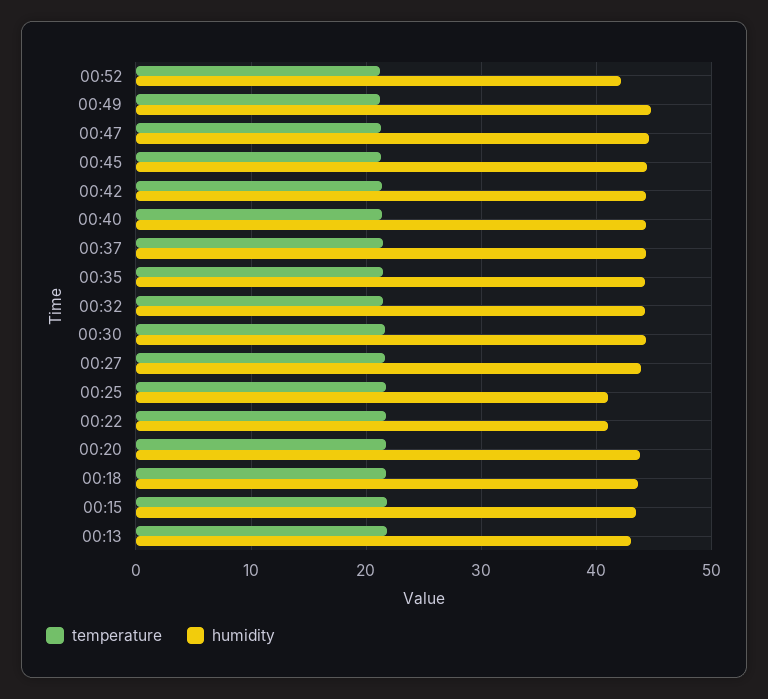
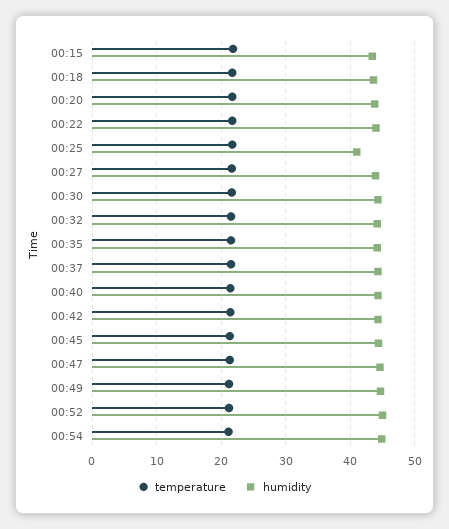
humidity, 00:52: 42 -> 45
humidity, 00:22: 41 -> 44
temperature, 00:13: 22 -> none
humidity, 00:13: 43 -> none
temperature, 00:54: none -> 21
humidity, 00:54: none -> 45

